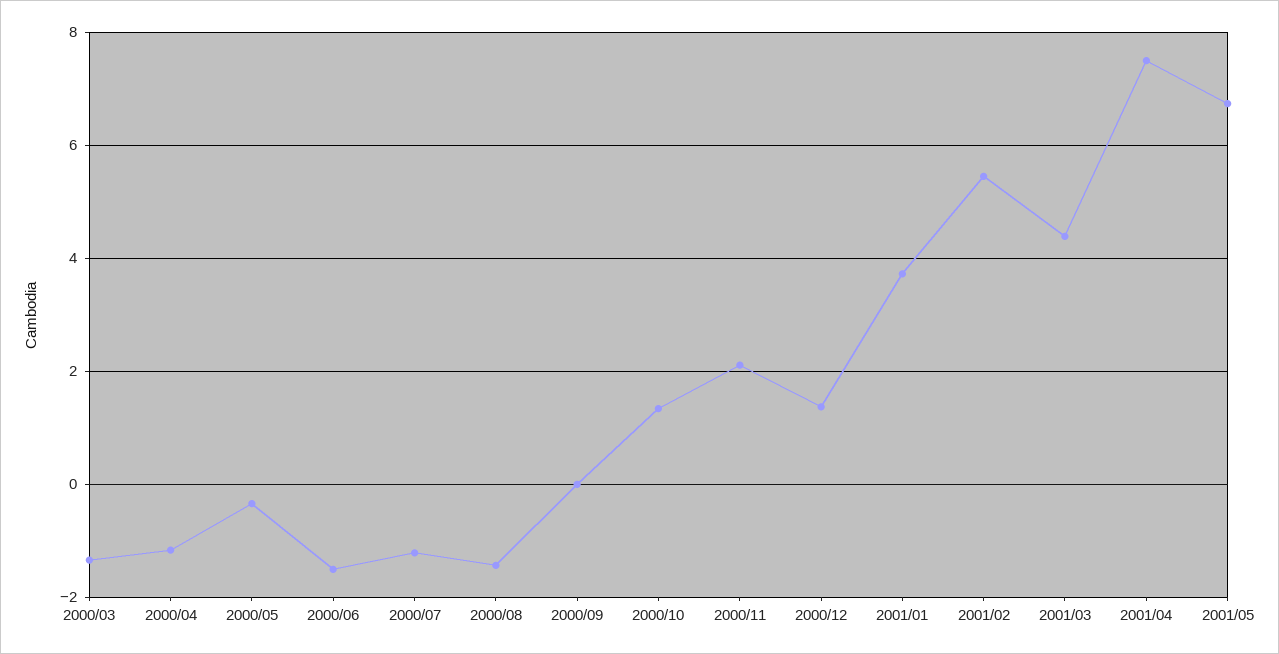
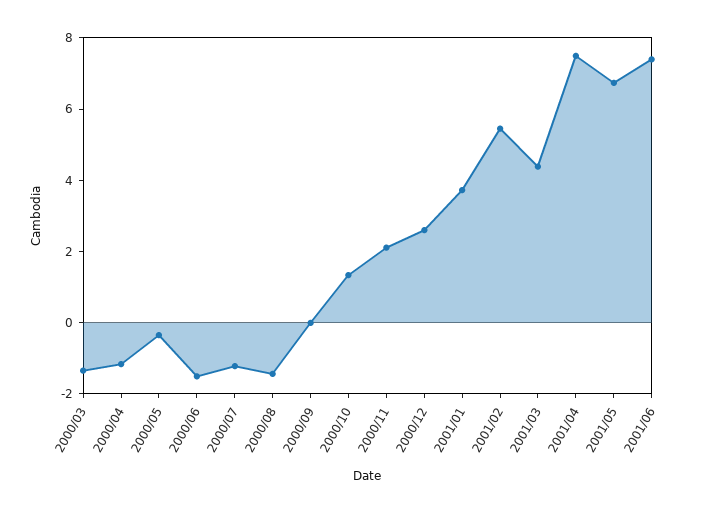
2000/12: 1.4 -> 2.5
2001/06: none -> 7.5

